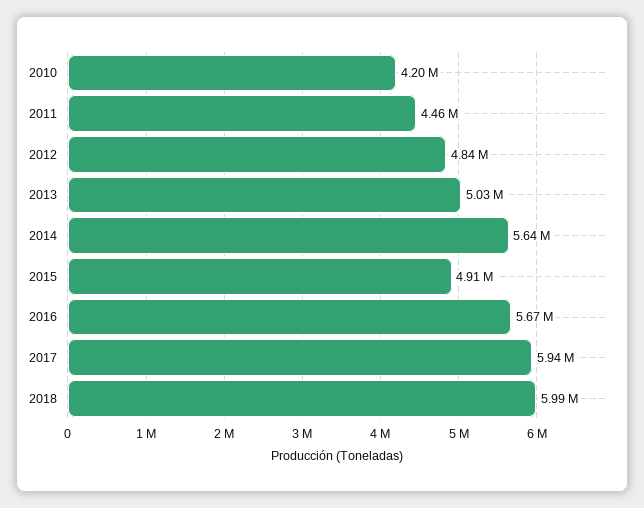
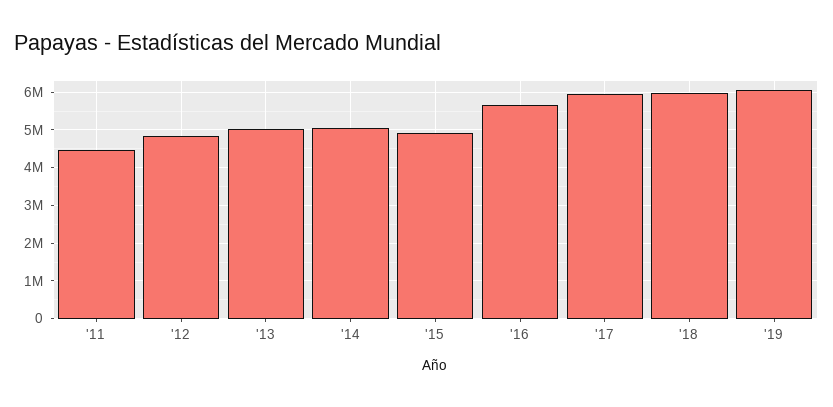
2010: 4200000 -> none
2014: 5640000 -> 5000000
'19: none -> 6000000

